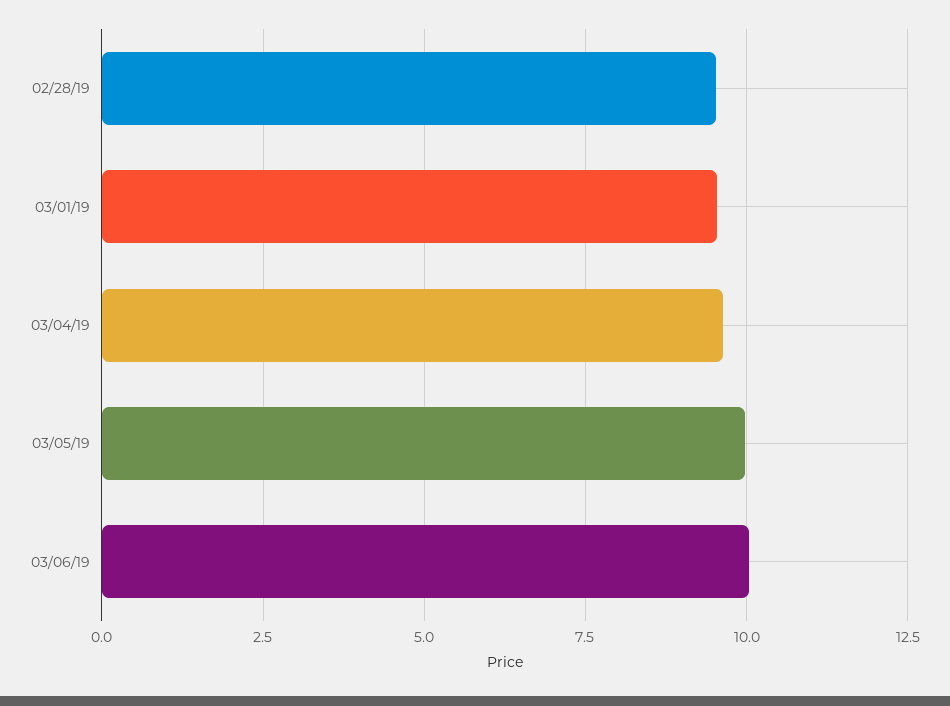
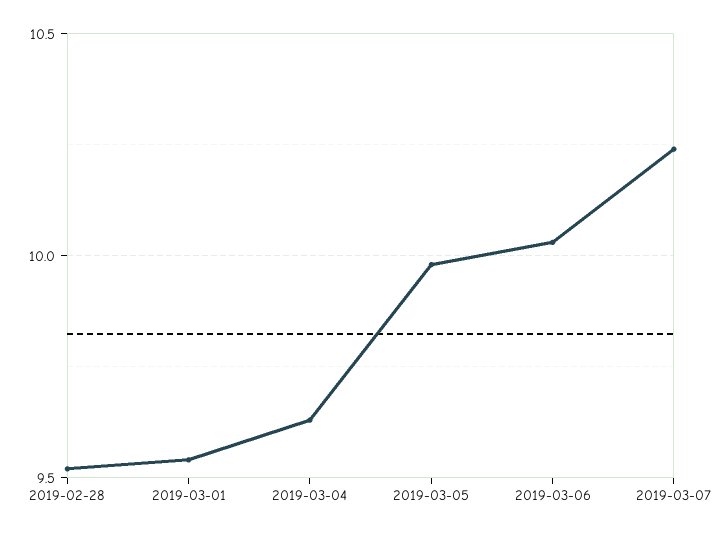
2019-03-07: none -> 10.25

